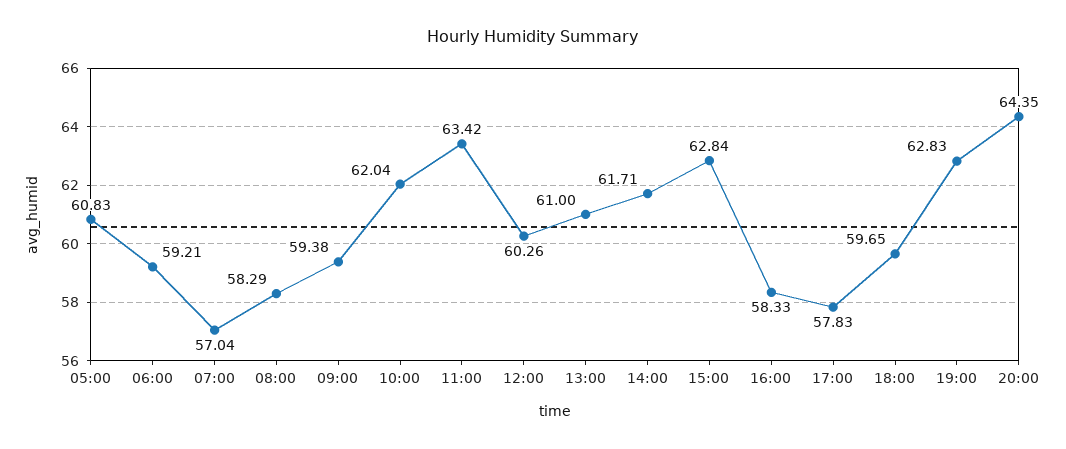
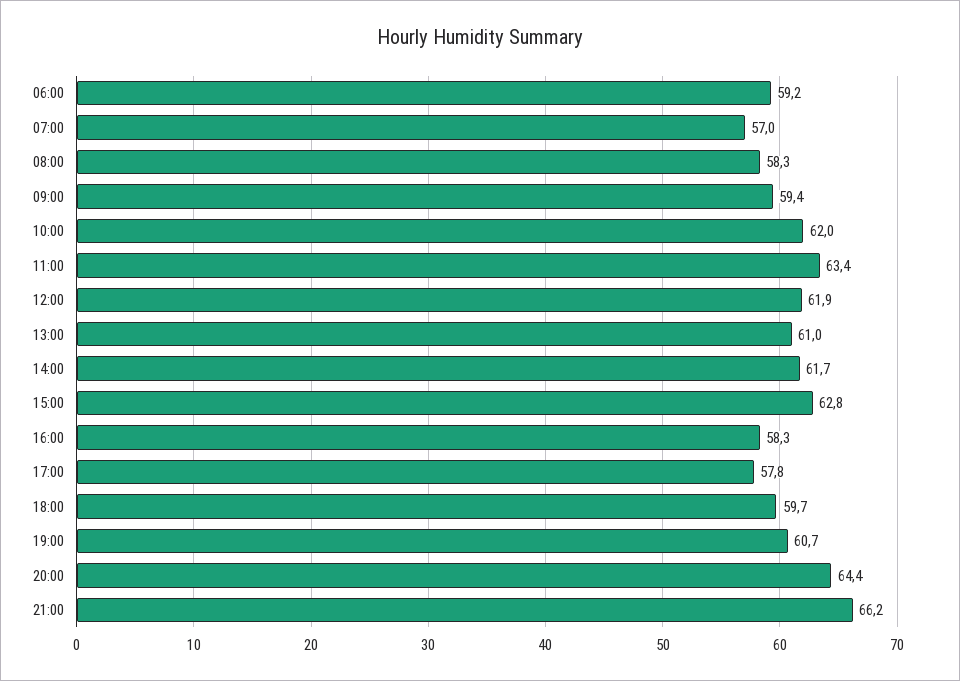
05:00: 60.83 -> none
12:00: 60.26 -> 61.9
19:00: 62.83 -> 60.7
21:00: none -> 66.2

